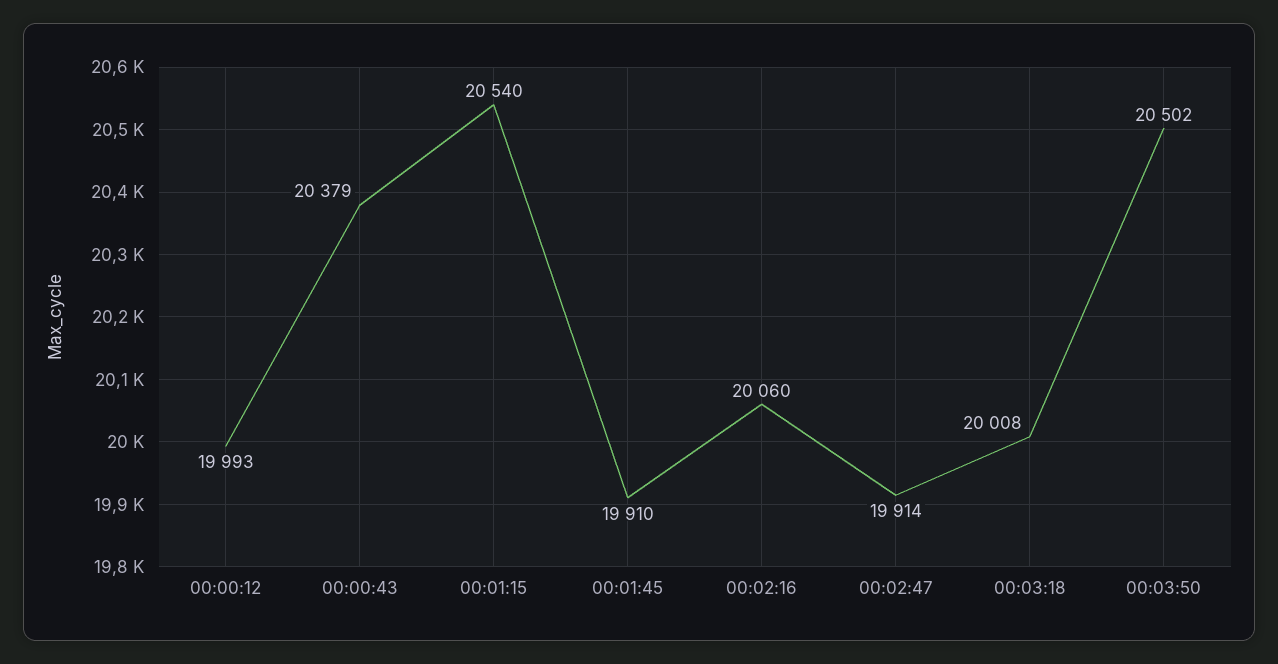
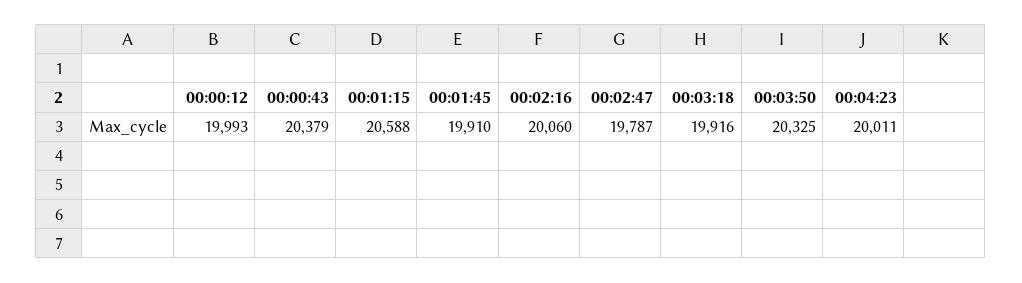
00:01:15: 20540 -> 20588
00:02:47: 19914 -> 19787
00:03:18: 20008 -> 19916
00:03:50: 20502 -> 20325
00:04:23: none -> 20011

